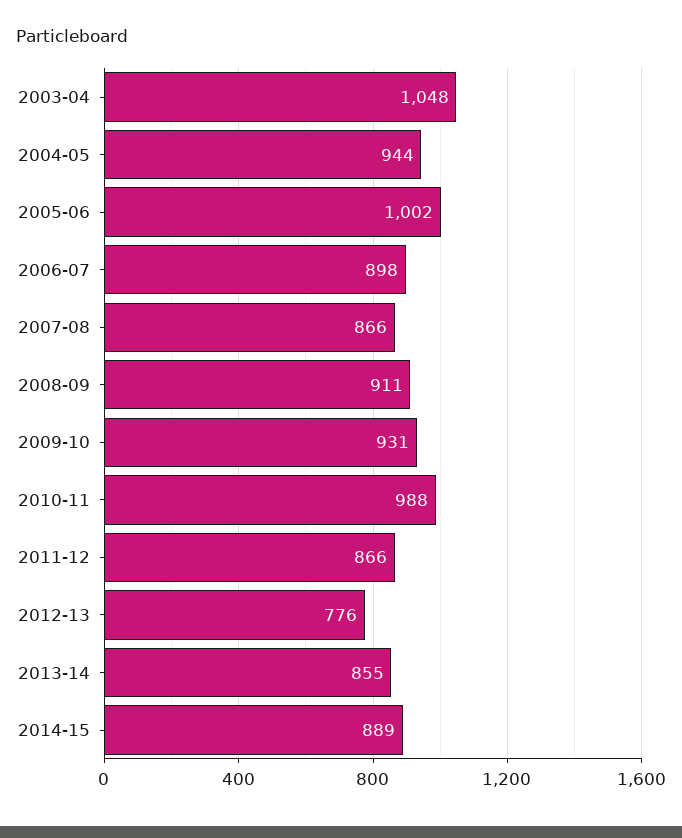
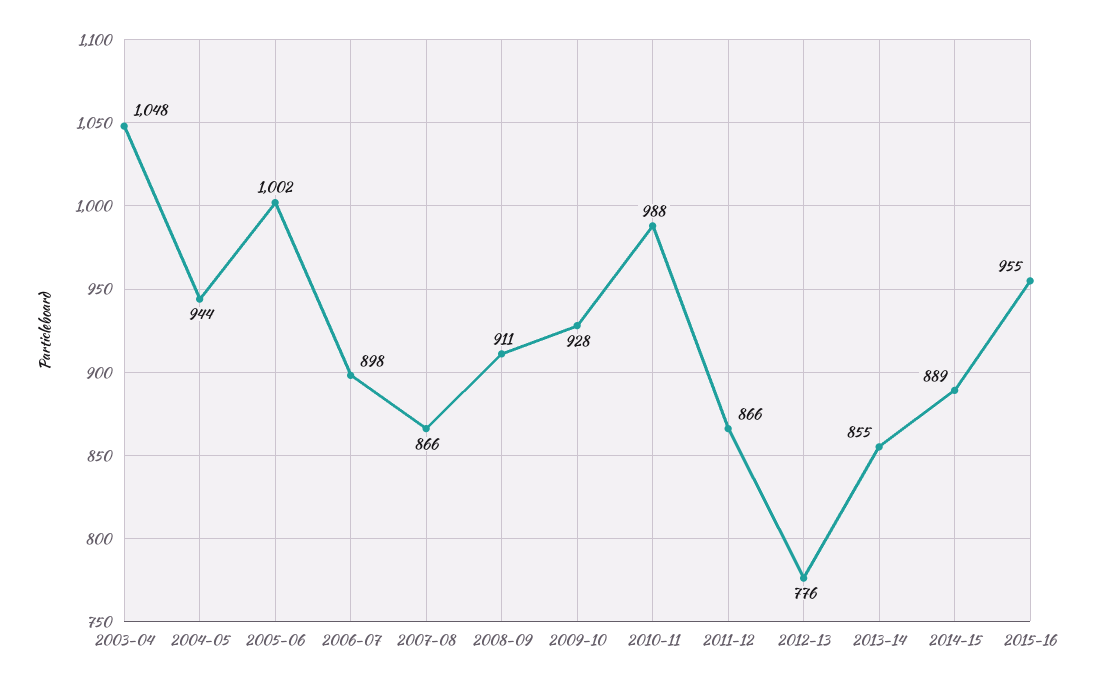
2009-10: 931 -> 928
2015-16: none -> 955

